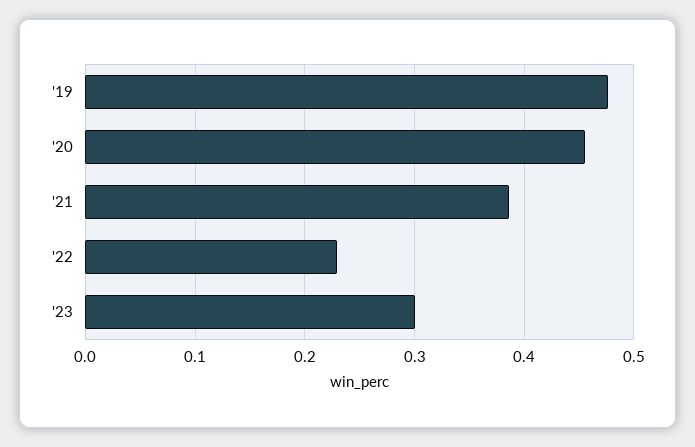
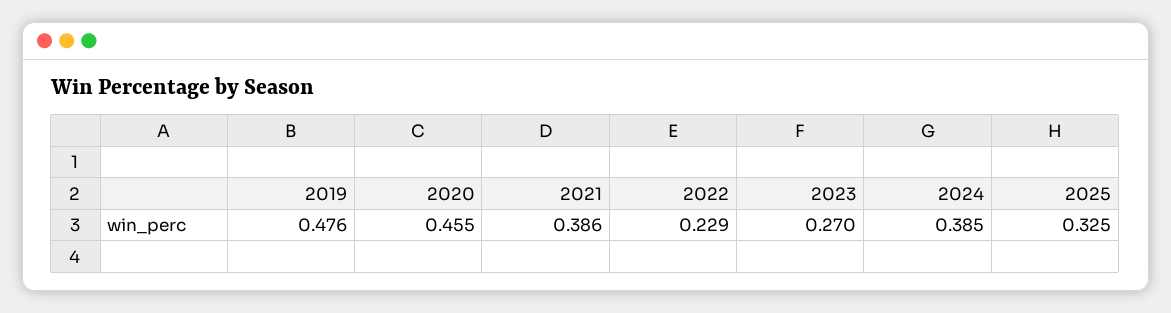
'23: 0.3 -> 0.27
2024: none -> 0.385
2025: none -> 0.325

